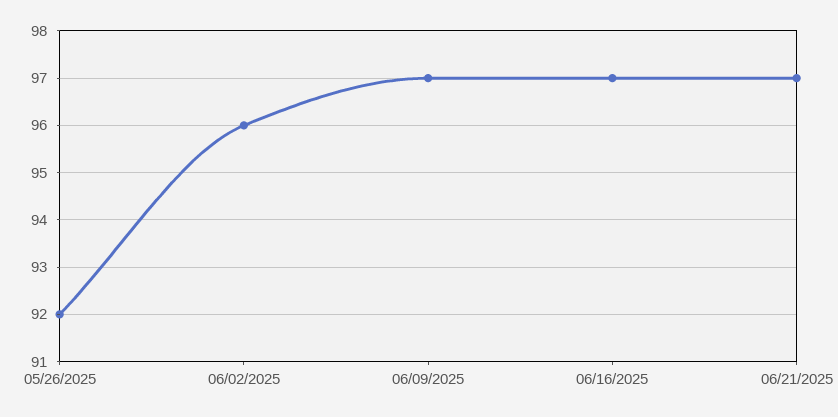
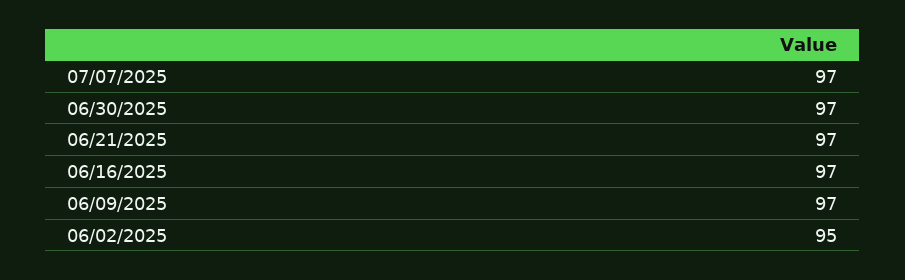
05/26/2025: 92 -> none
06/02/2025: 96 -> 95
07/07/2025: none -> 97
06/30/2025: none -> 97

